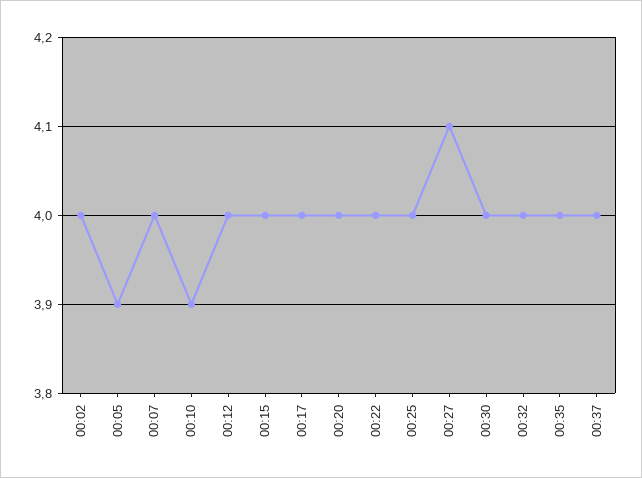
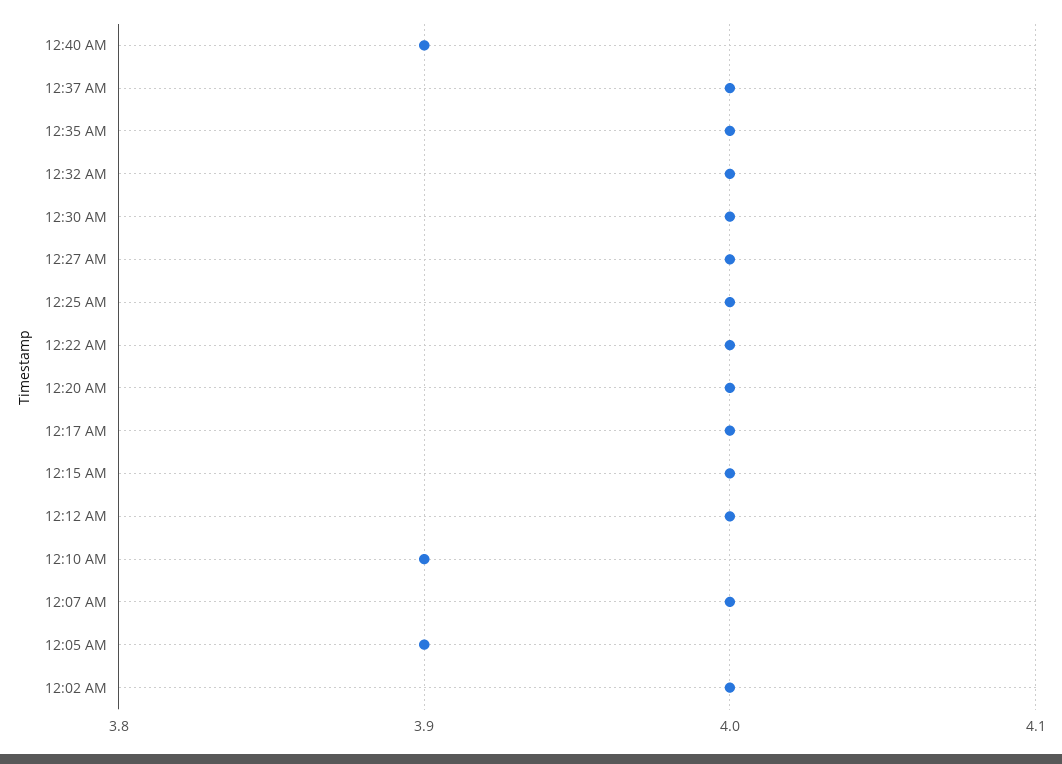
00:27: 4.1 -> 4
12:40 AM: none -> 3.9

